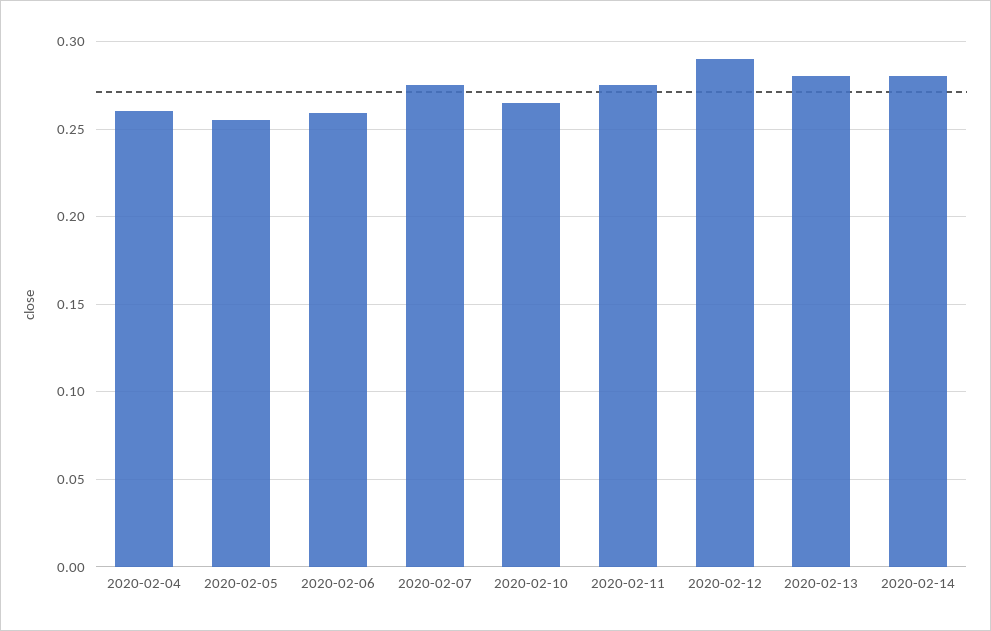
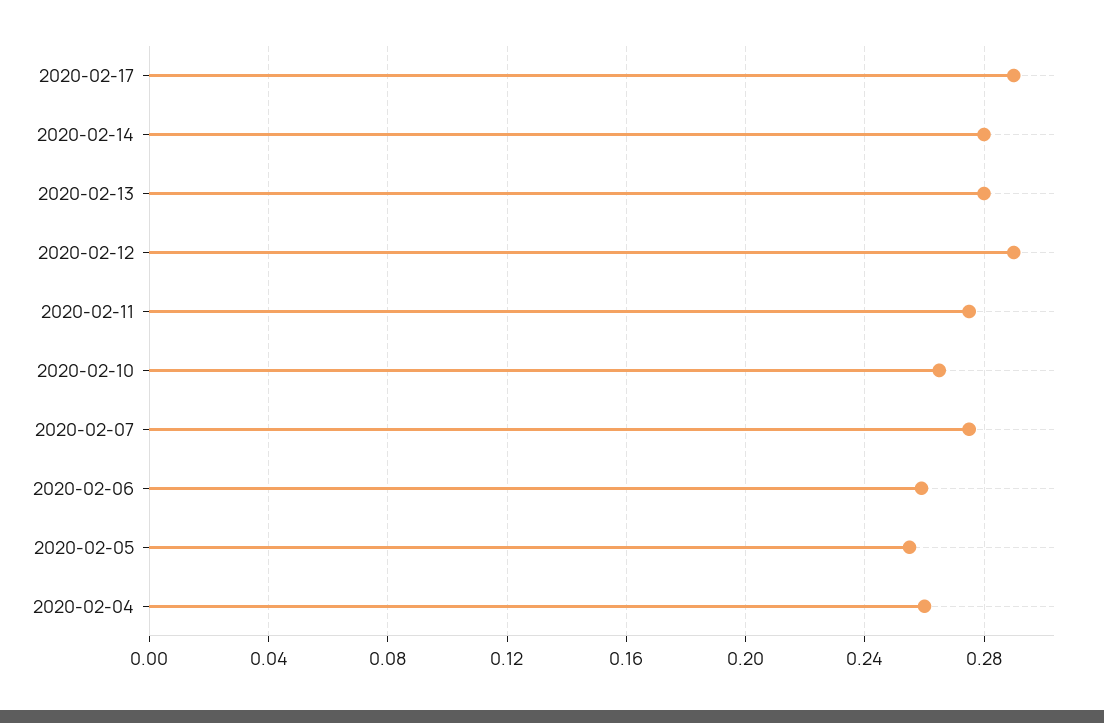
2020-02-17: none -> 0.29

